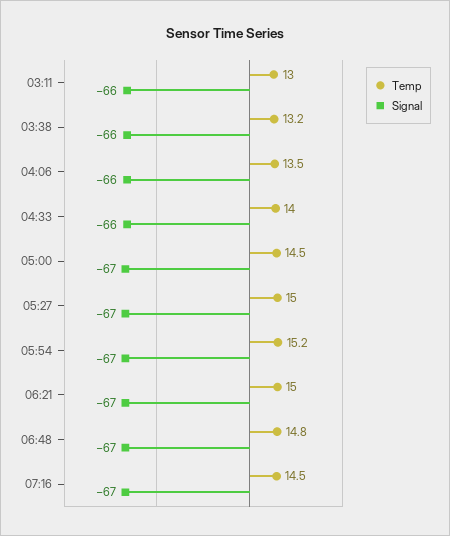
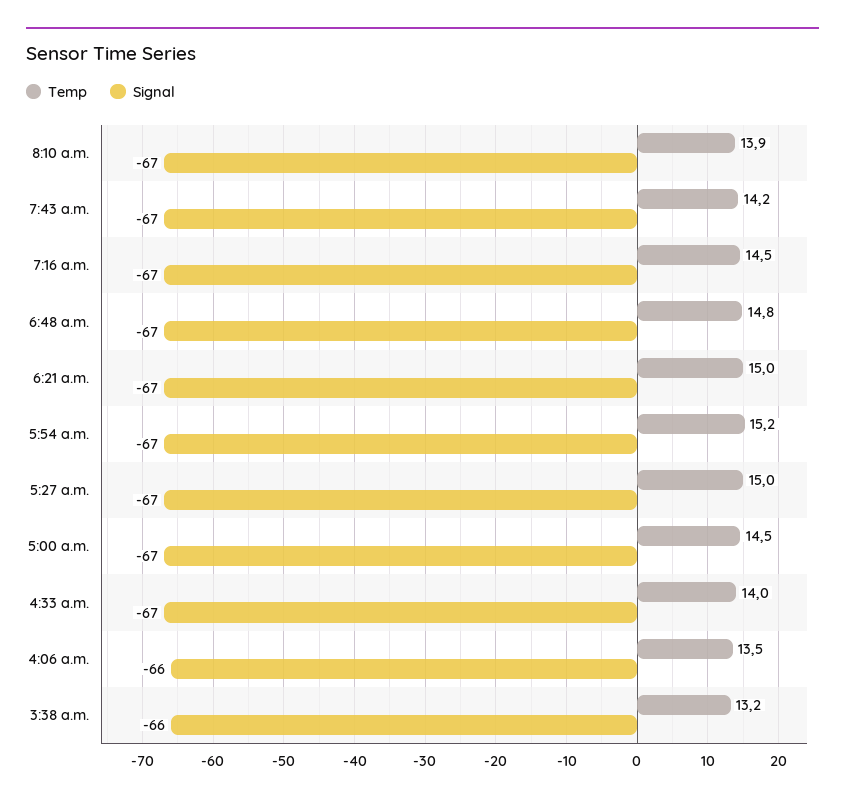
Temp, 03:11: 13 -> none
Signal, 03:11: -66 -> none
Signal, 04:33: -66 -> -67
Temp, 8:10 a.m.: none -> 13.9
Signal, 8:10 a.m.: none -> -67
Temp, 7:43 a.m.: none -> 14.2
Signal, 7:43 a.m.: none -> -67

